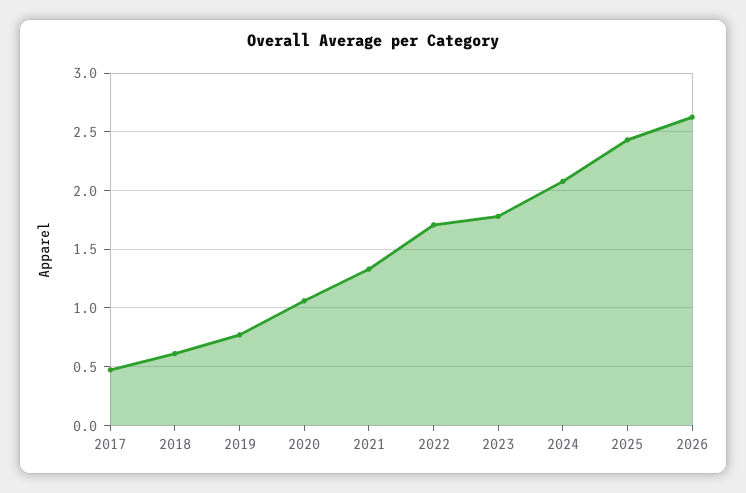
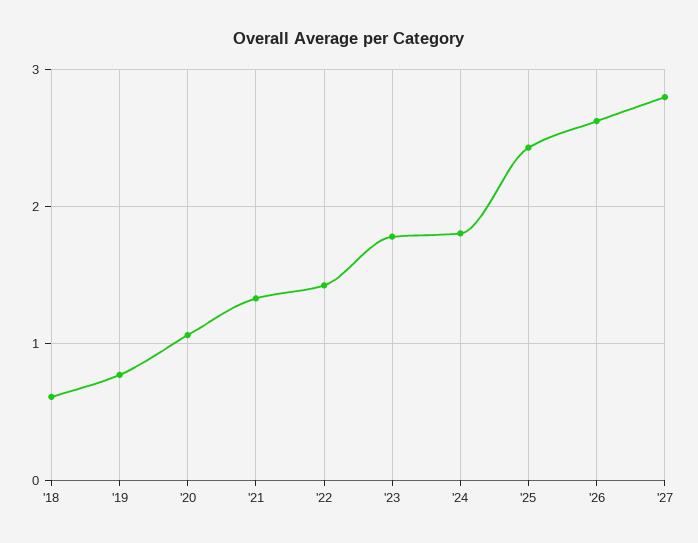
2017: 0.5 -> none
2022: 1.7 -> 1.4
2024: 2.1 -> 1.8
'27: none -> 2.8

